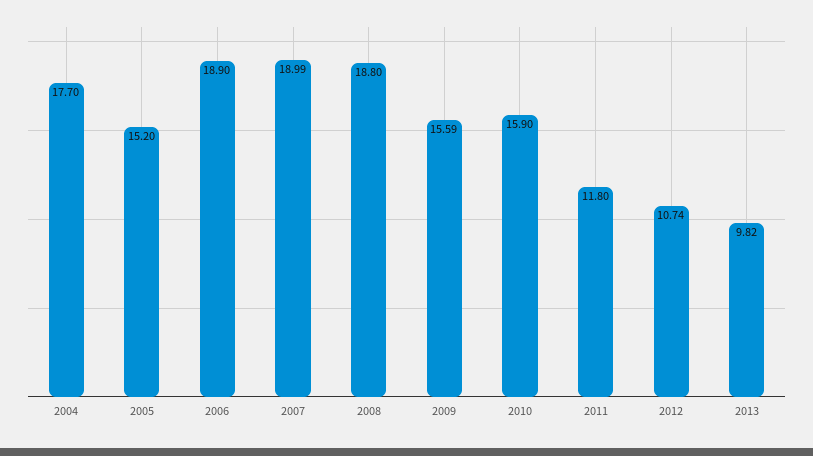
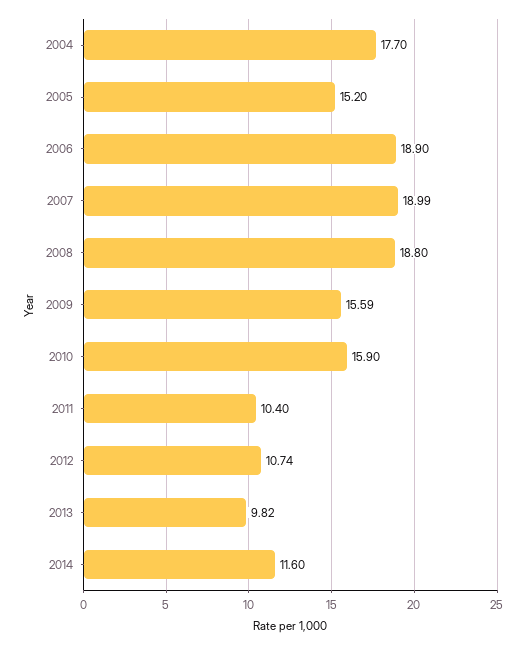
2011: 11.8 -> 10.4
2014: none -> 11.6

